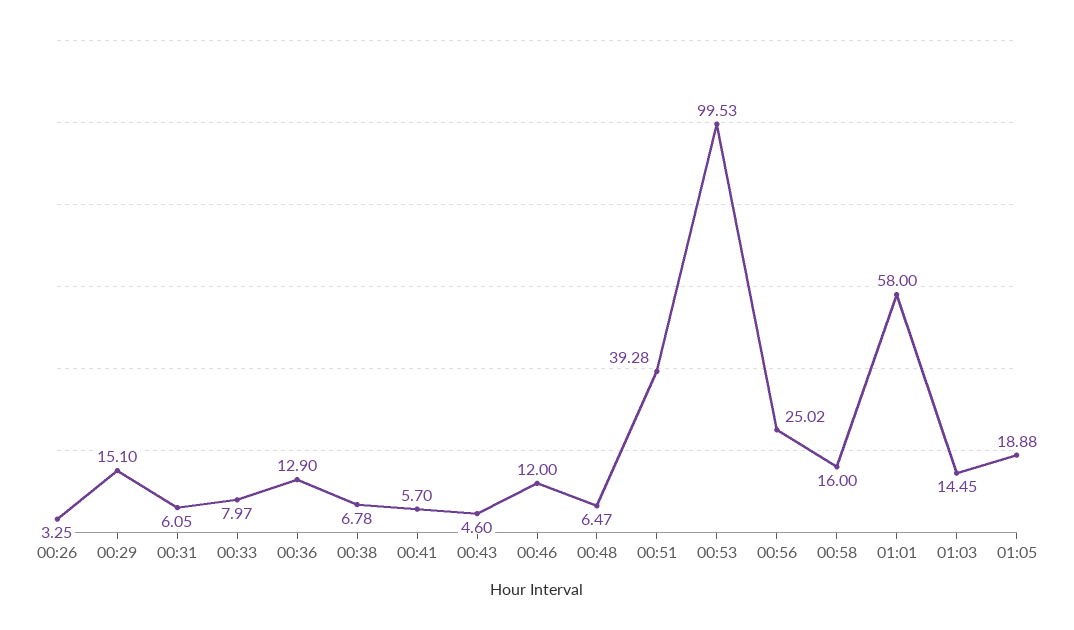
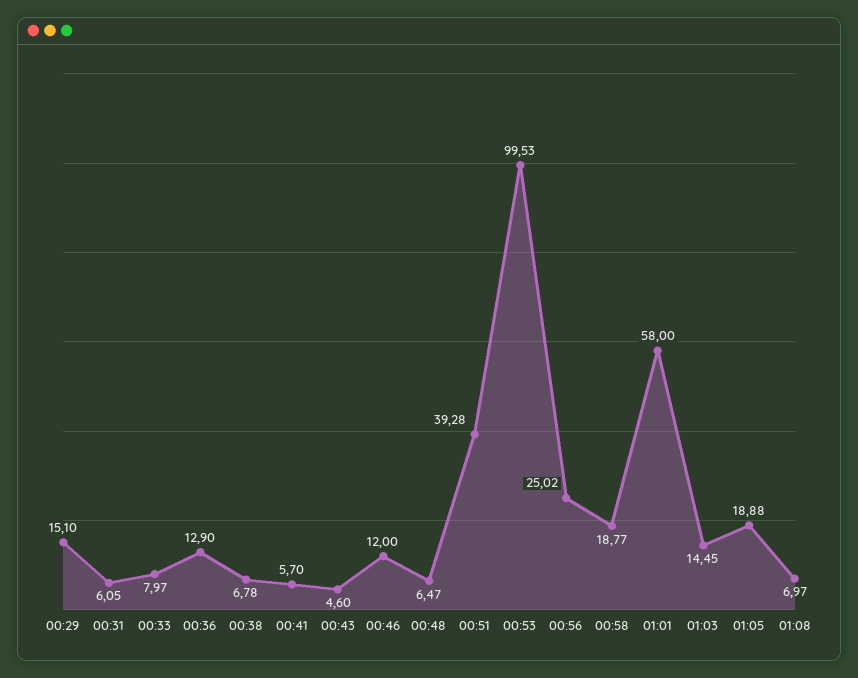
00:26: 3.25 -> none
00:58: 16 -> 18.77
01:08: none -> 6.97

